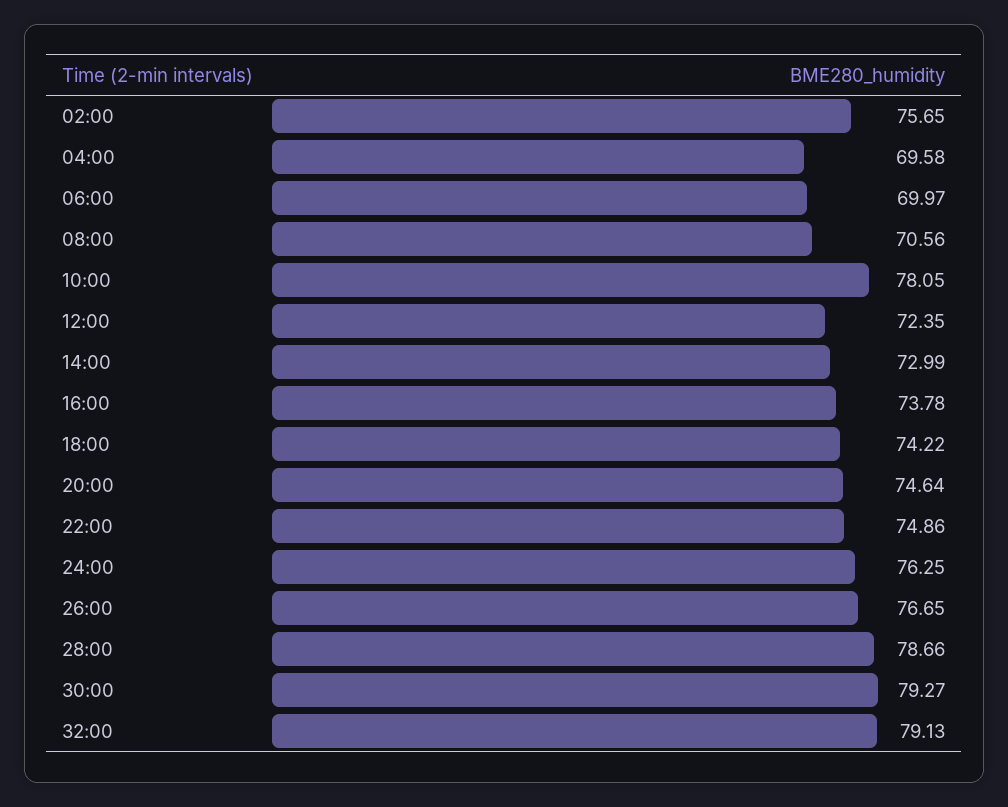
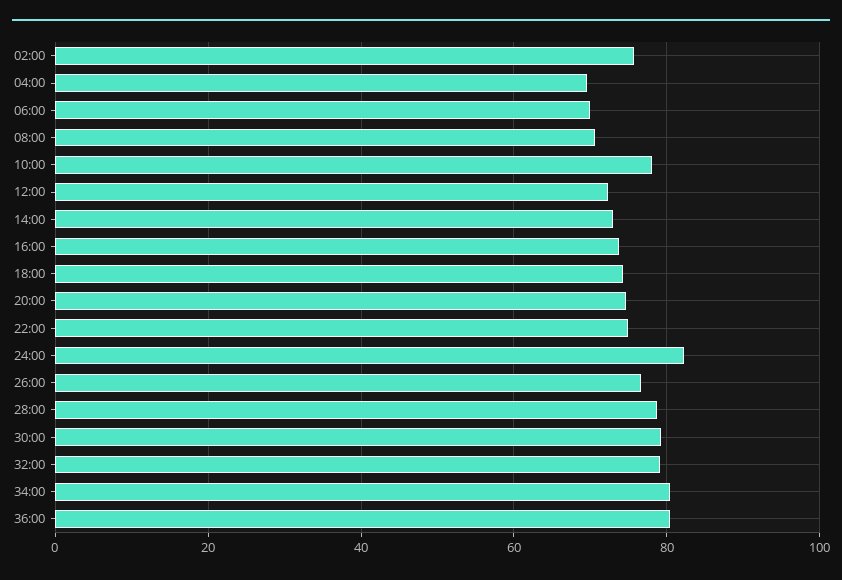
24:00: 76.25 -> 82
34:00: none -> 80
36:00: none -> 80

